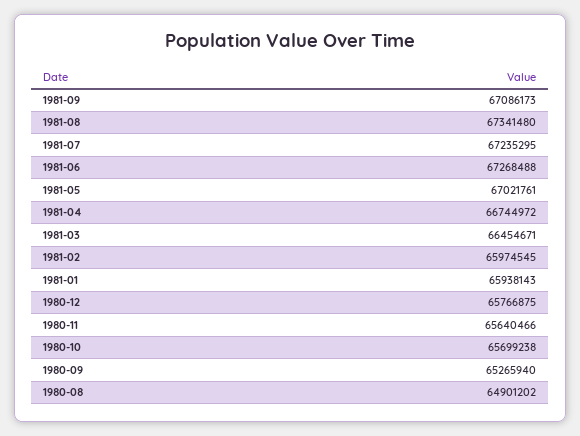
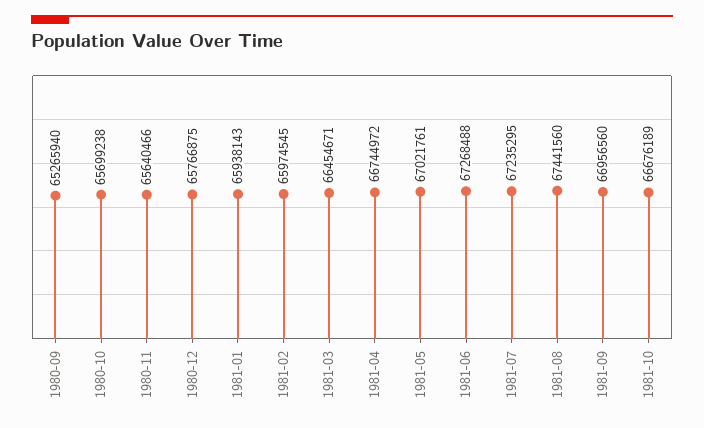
1981-09: 67086173 -> 66956560
1981-08: 67341480 -> 67441560
1980-08: 64901202 -> none
1981-10: none -> 66676189

